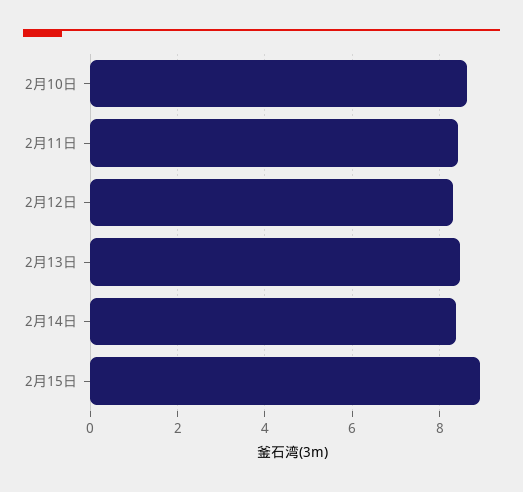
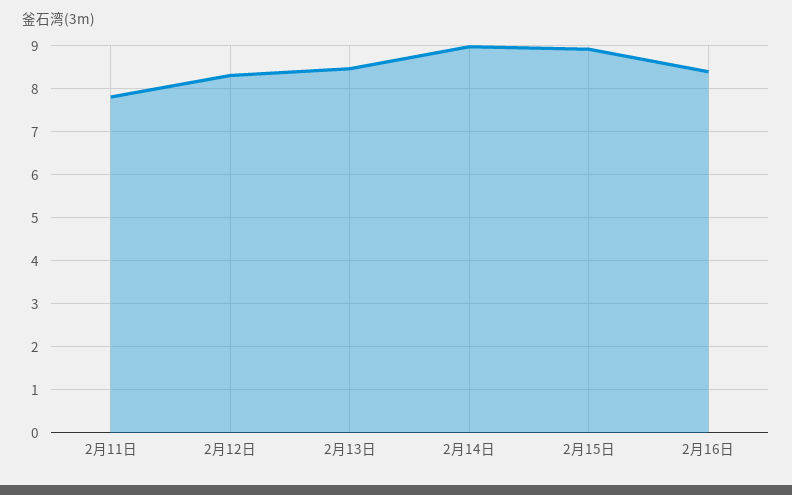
2月10日: 8.6 -> none
2月11日: 8.4 -> 7.8
2月14日: 8.4 -> 9
2月16日: none -> 8.4

